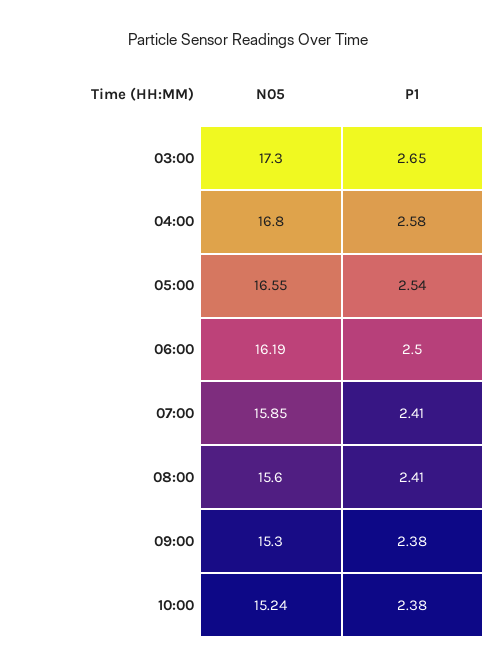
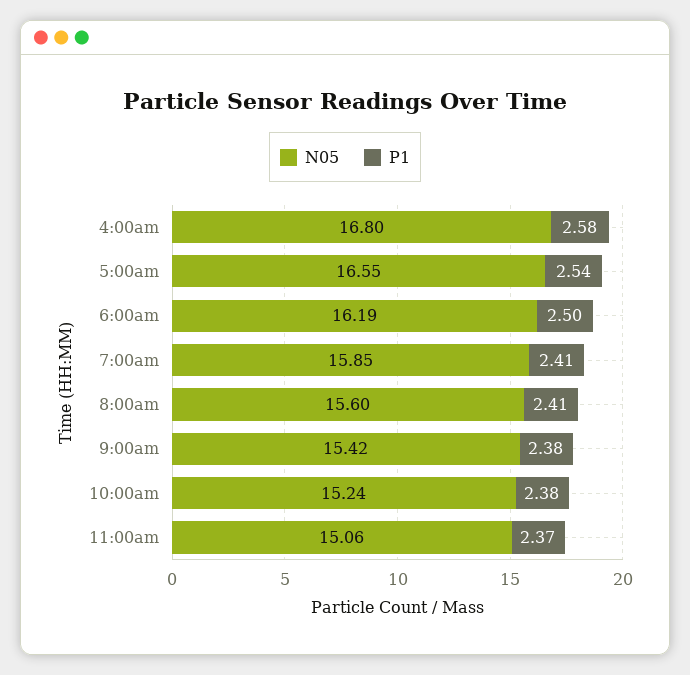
N05, 03:00: 17.3 -> none
P1, 03:00: 2.65 -> none
N05, 09:00: 15.3 -> 15.42
N05, 11:00am: none -> 15.06
P1, 11:00am: none -> 2.37

